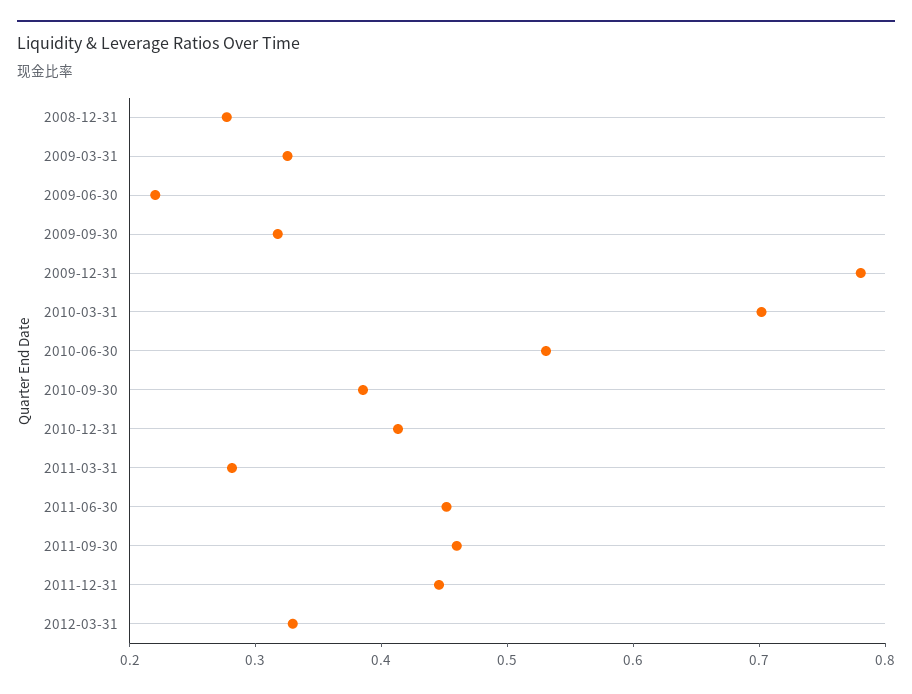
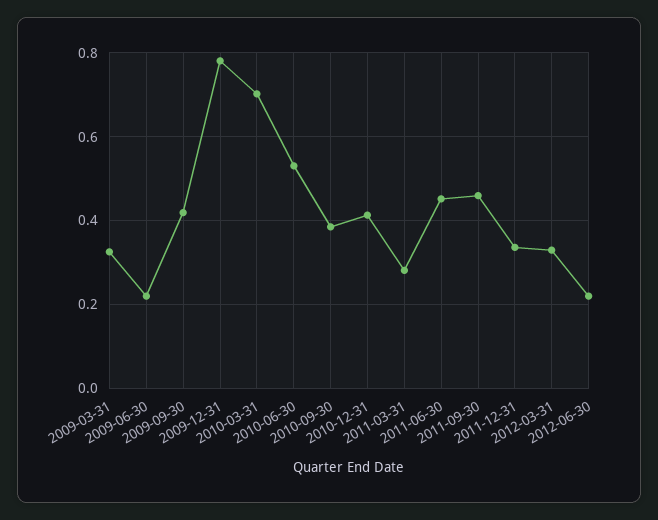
2008-12-31: 0.28 -> none
2009-09-30: 0.32 -> 0.42
2011-12-31: 0.44 -> 0.34
2012-06-30: none -> 0.22

